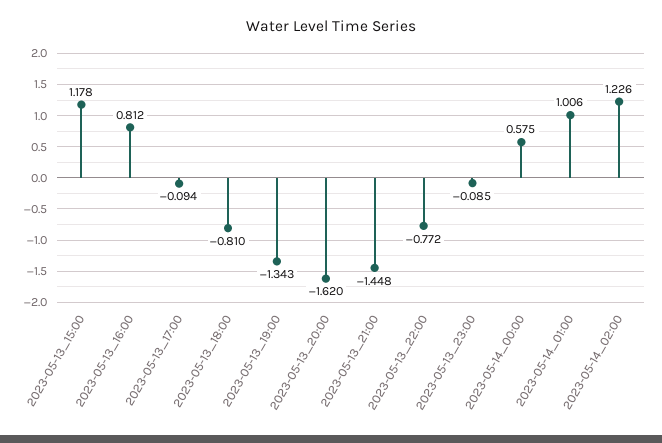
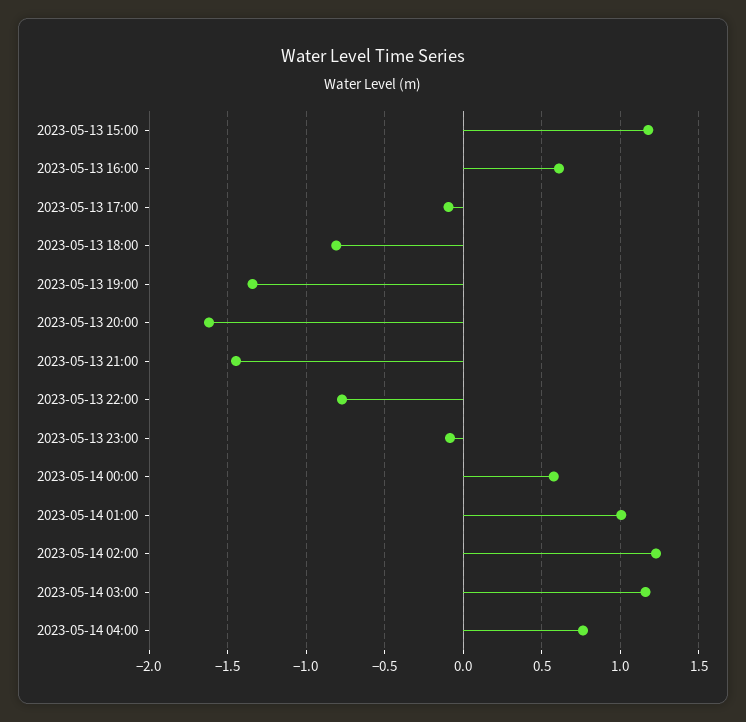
2023-05-13_16:00: 0.812 -> 0.6
2023-05-14 03:00: none -> 1.15
2023-05-14 04:00: none -> 0.75

